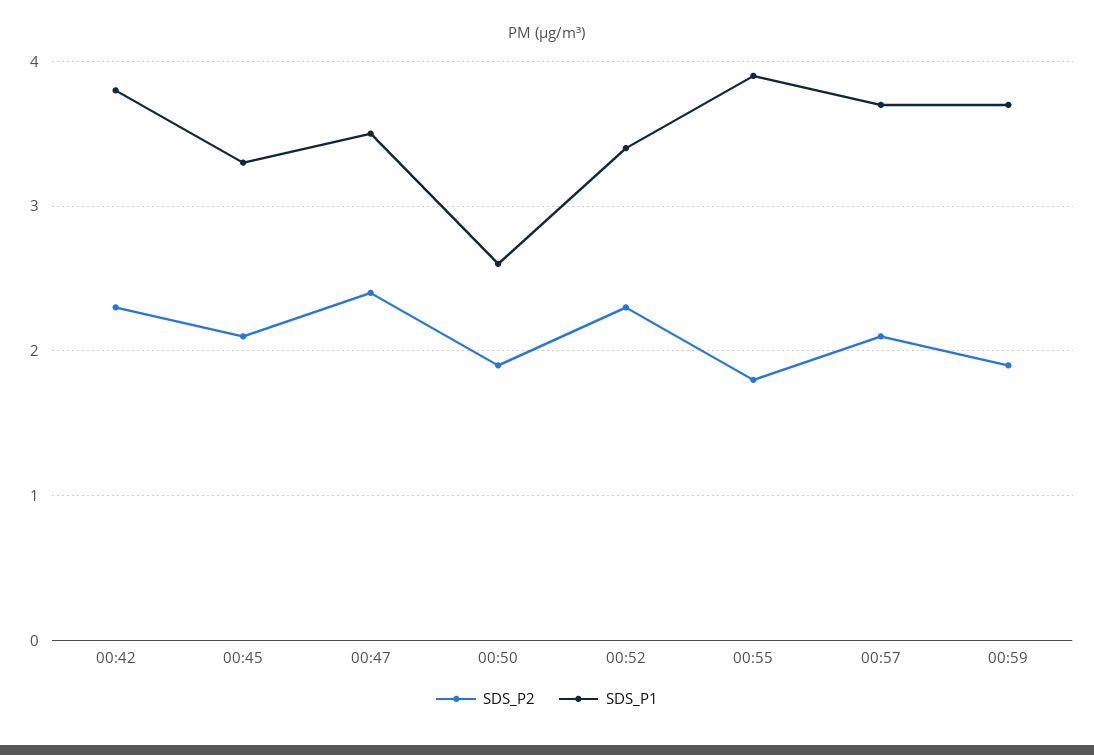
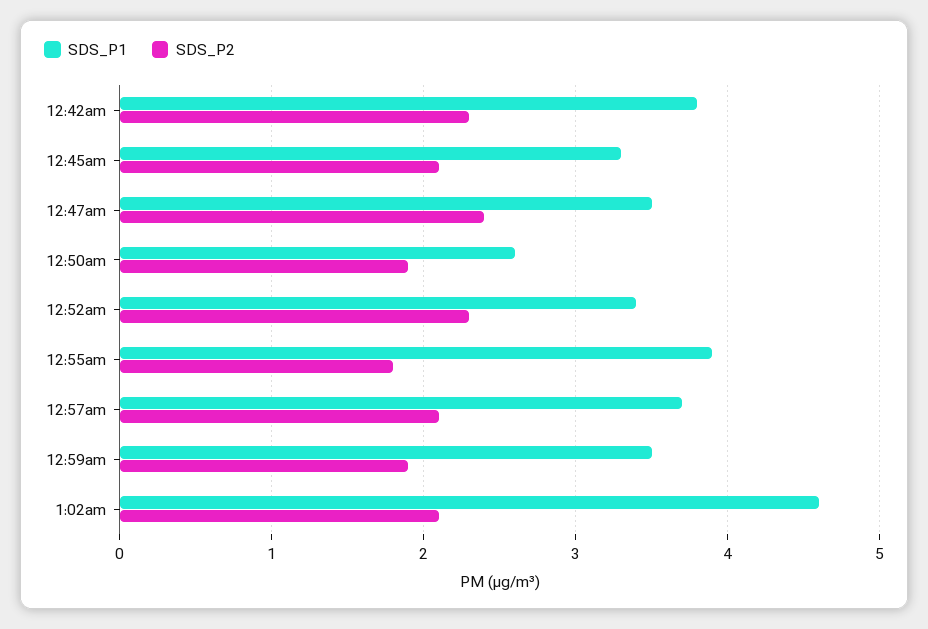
SDS_P1, 00:59: 3.7 -> 3.5
SDS_P1, 1:02am: none -> 4.6
SDS_P2, 1:02am: none -> 2.1

